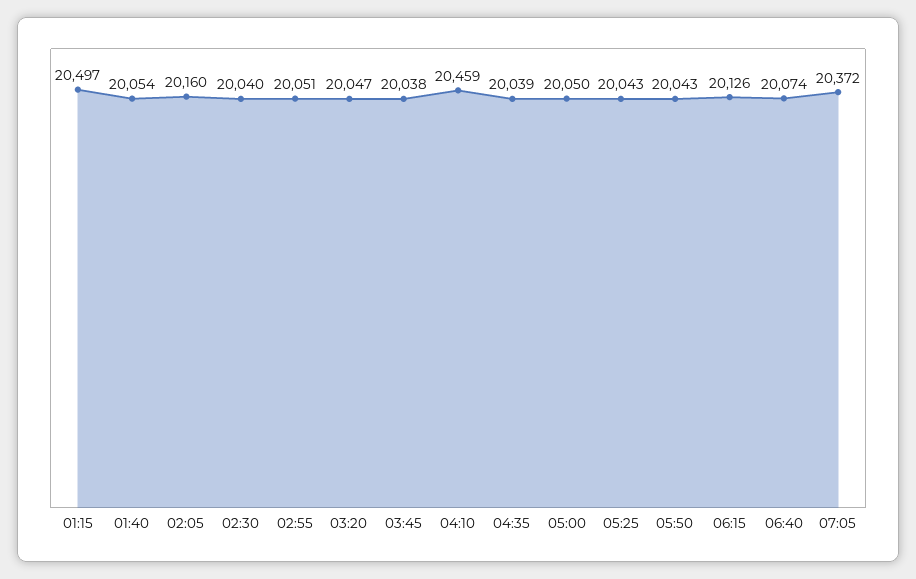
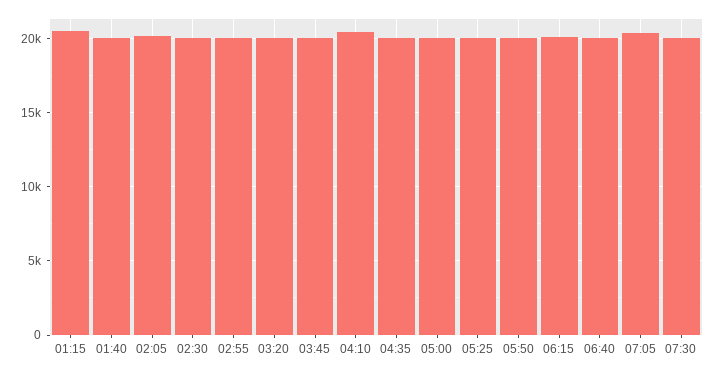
07:30: none -> 20000

